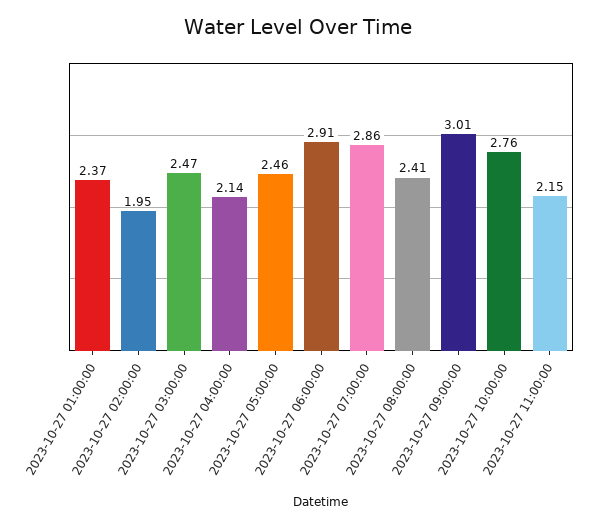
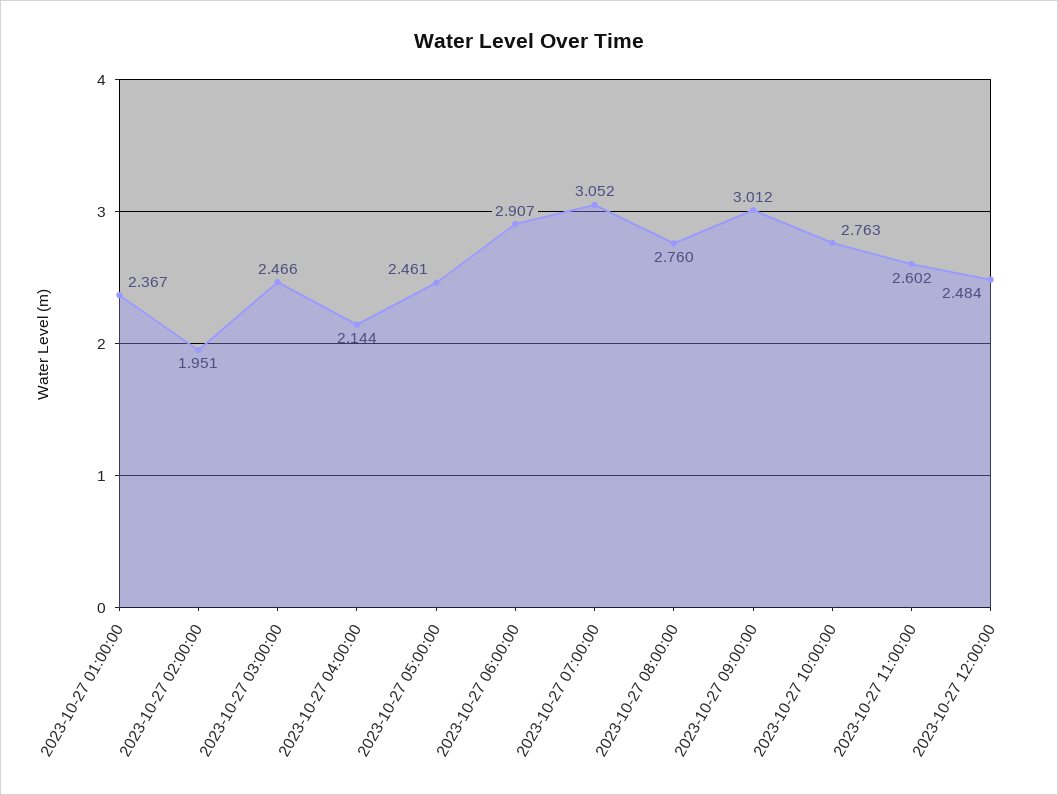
2023-10-27 07:00:00: 2.86 -> 3.052
2023-10-27 08:00:00: 2.41 -> 2.76
2023-10-27 11:00:00: 2.15 -> 2.602
2023-10-27 12:00:00: none -> 2.484

